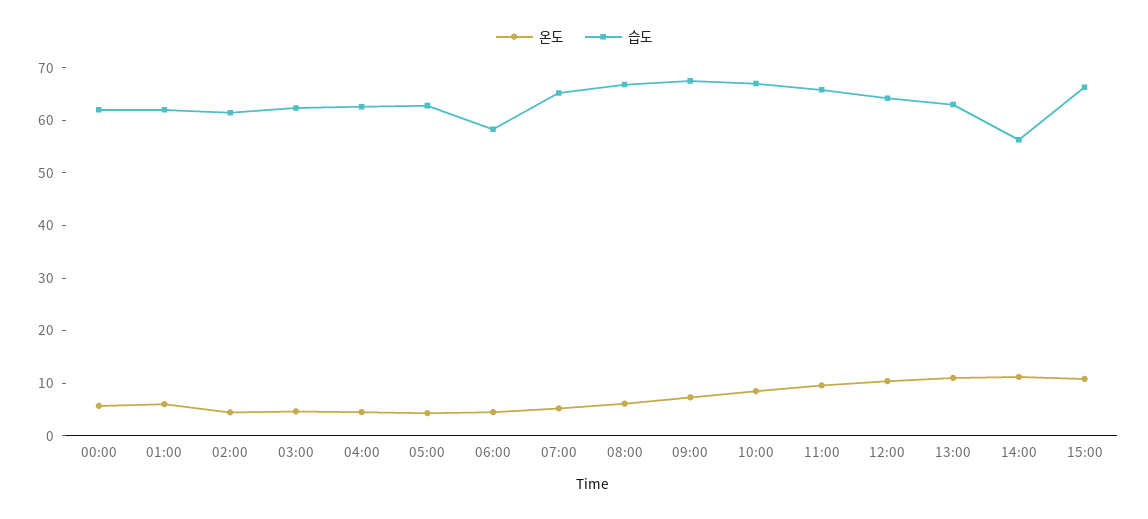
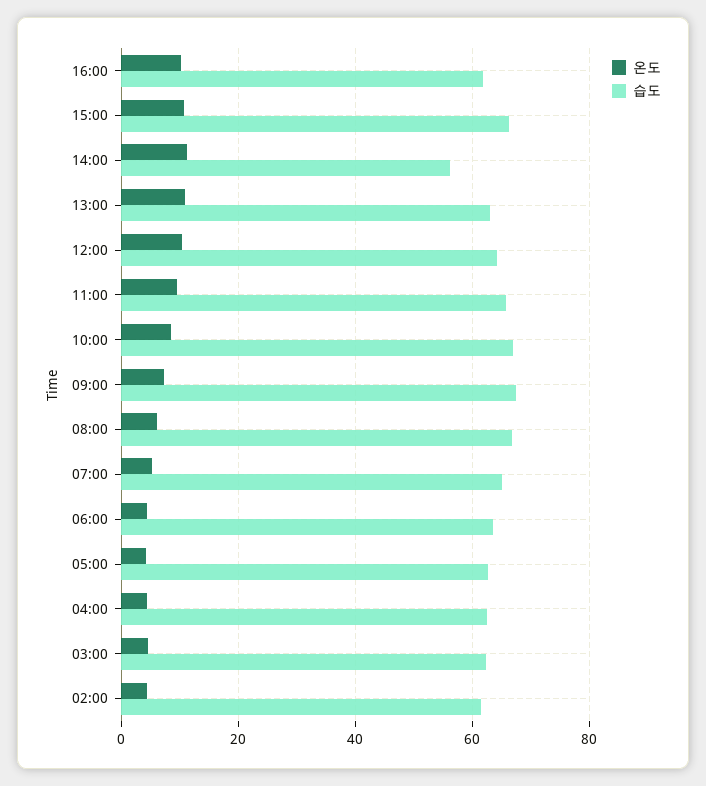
온도, 00:00: 6 -> none
습도, 00:00: 62 -> none
온도, 01:00: 6 -> none
습도, 01:00: 62 -> none
습도, 06:00: 58 -> 64
온도, 16:00: none -> 10
습도, 16:00: none -> 62

